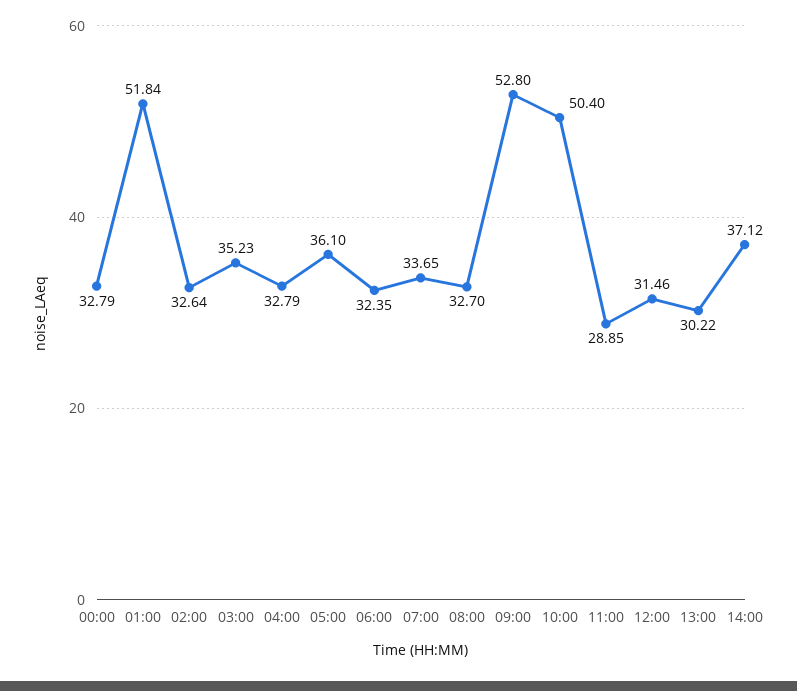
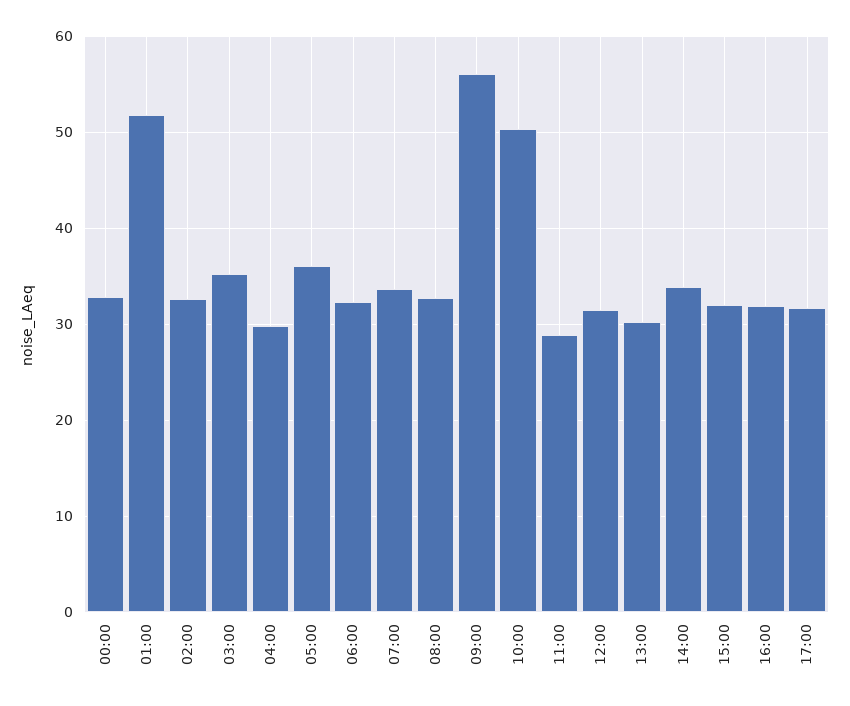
04:00: 32.79 -> 30
09:00: 52.8 -> 56
14:00: 37.12 -> 34
15:00: none -> 32
16:00: none -> 32
17:00: none -> 32

